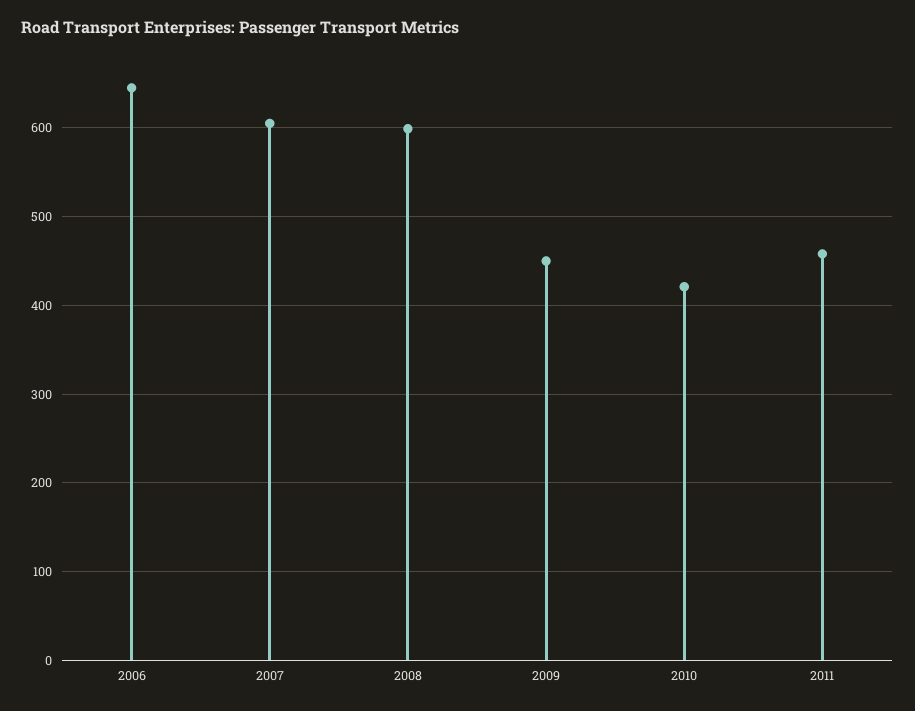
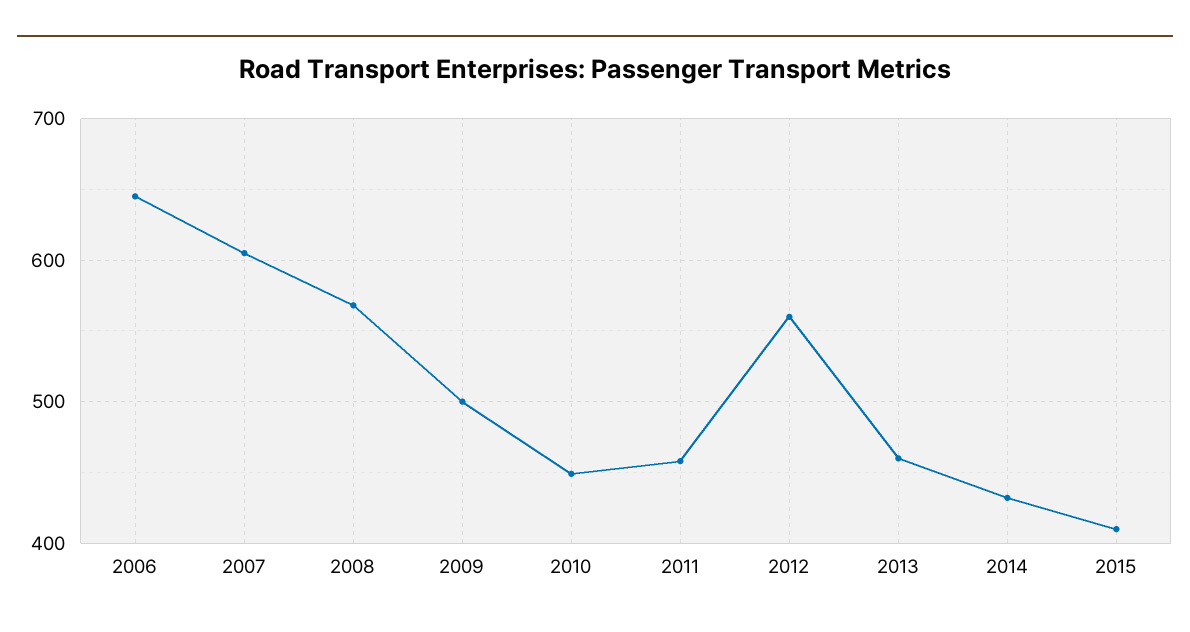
2008: 600 -> 570
2009: 450 -> 500
2010: 420 -> 450
2012: none -> 560
2013: none -> 460
2014: none -> 430
2015: none -> 410

